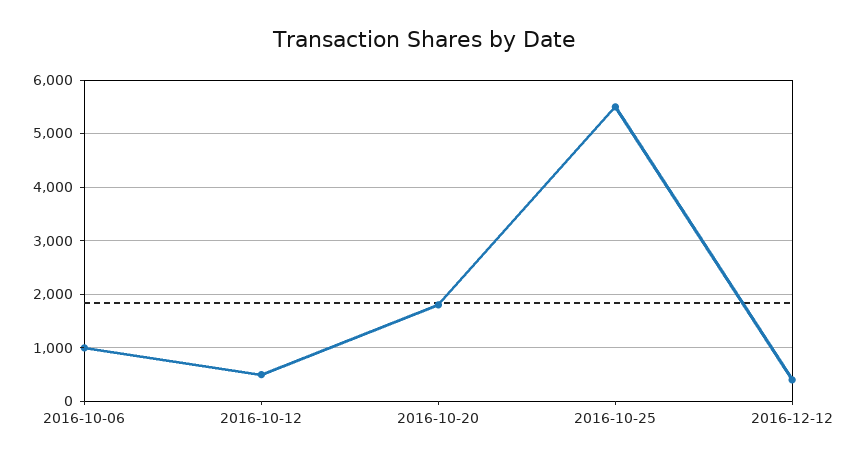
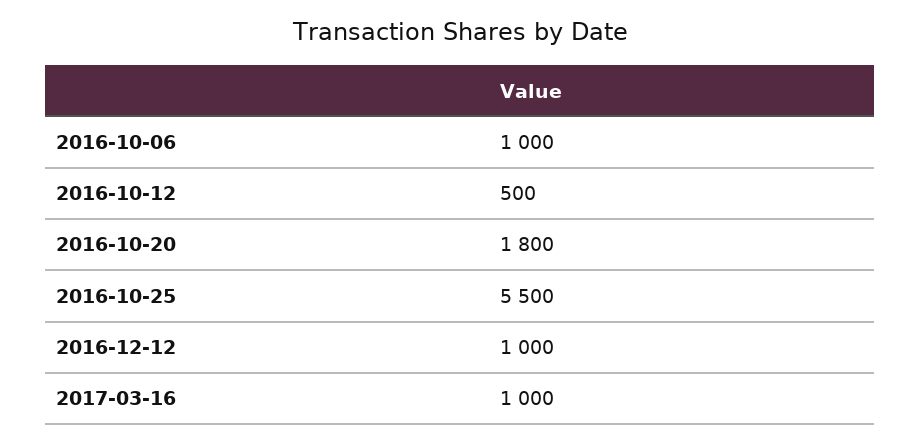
2016-12-12: 400 -> 1000
2017-03-16: none -> 1000

